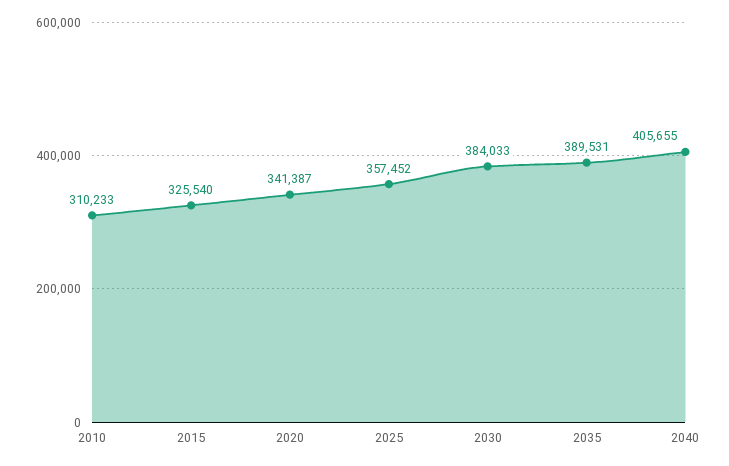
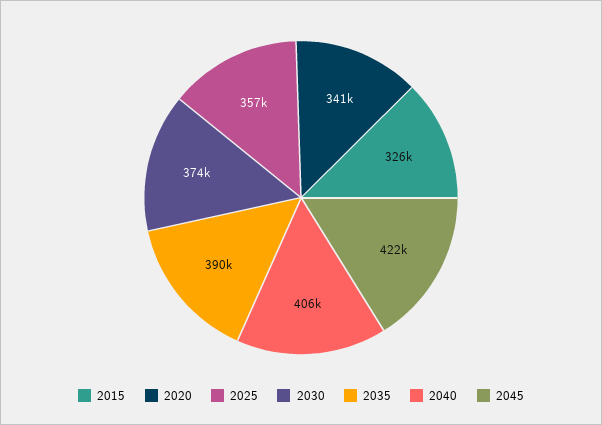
2010: 310233 -> none
2030: 384033 -> 374000
2045: none -> 422000

